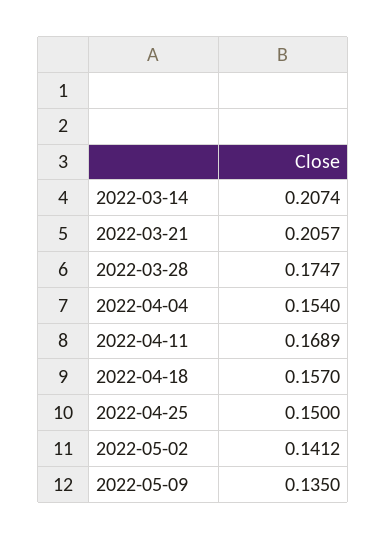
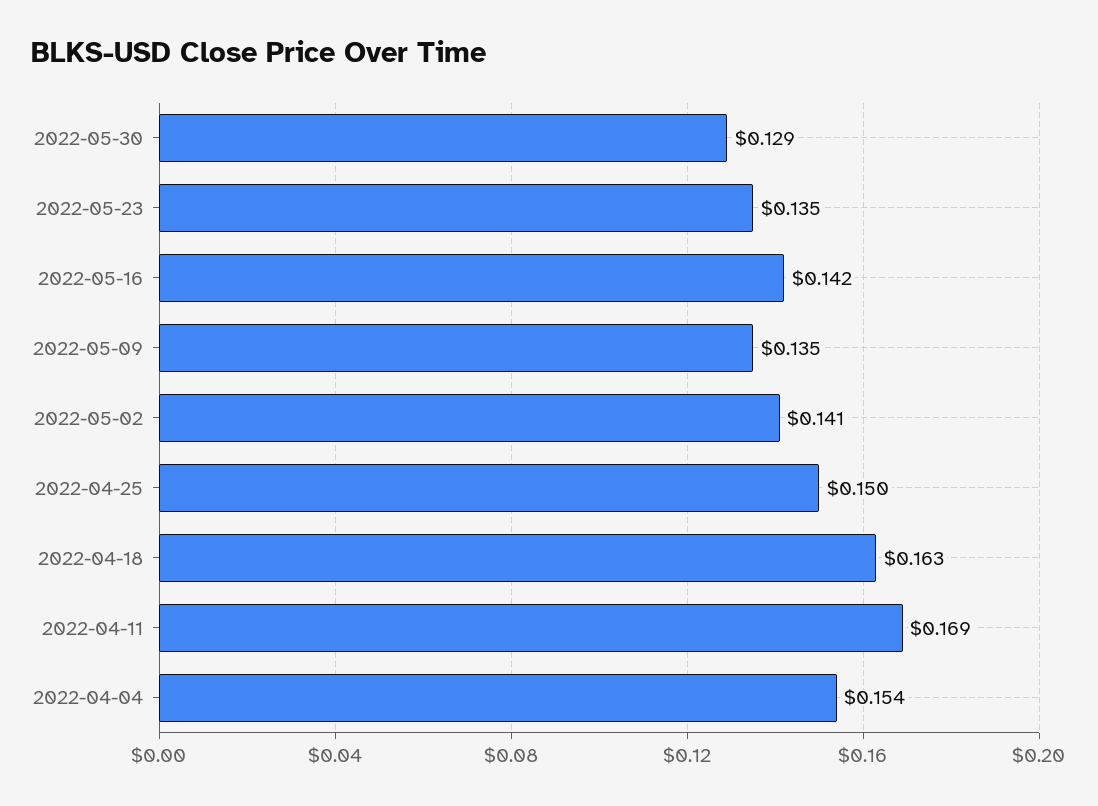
2022-03-14: 0.2074 -> none
2022-03-21: 0.2057 -> none
2022-03-28: 0.1747 -> none
2022-04-18: 0.157 -> 0.163
2022-05-30: none -> 0.129
2022-05-23: none -> 0.135
2022-05-16: none -> 0.142

